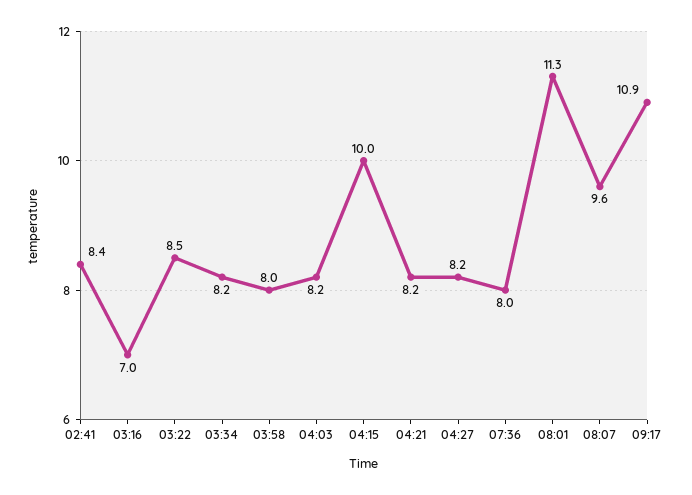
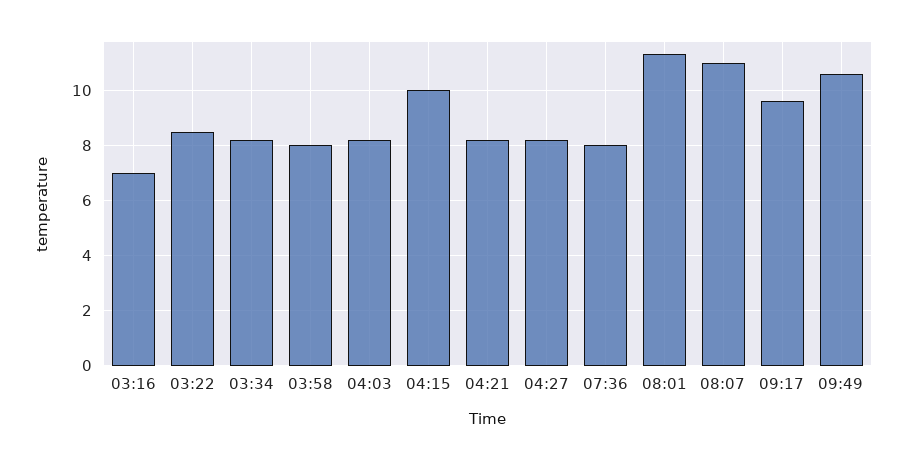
02:41: 8.4 -> none
08:07: 9.6 -> 11
09:17: 10.9 -> 9.5
09:49: none -> 10.5

